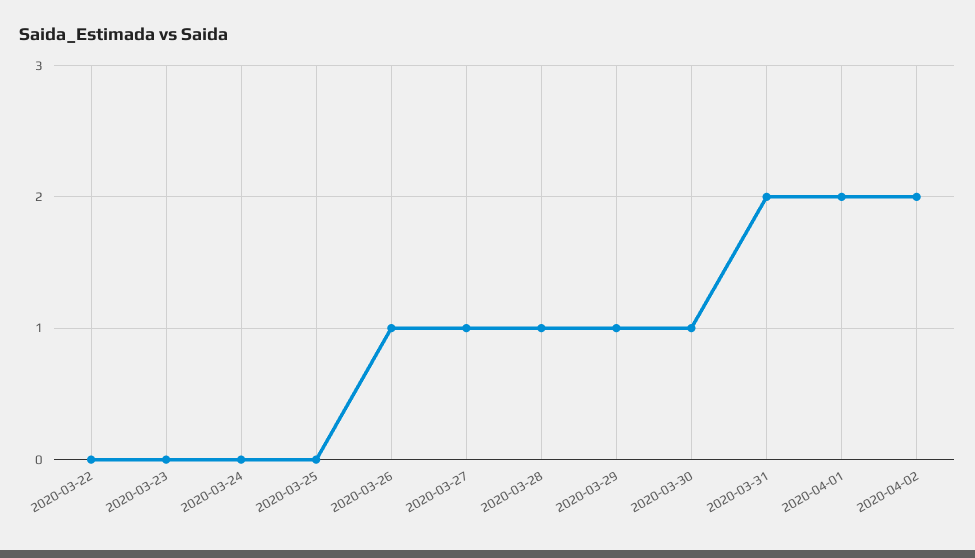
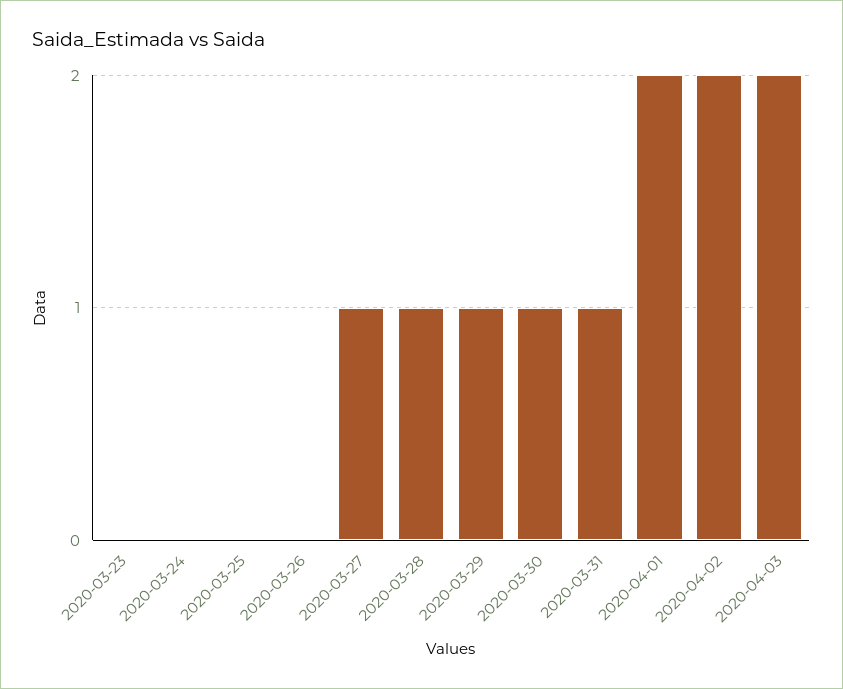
2020-03-22: 0 -> none
2020-03-26: 1 -> 0
2020-03-31: 2 -> 1
2020-04-03: none -> 2

